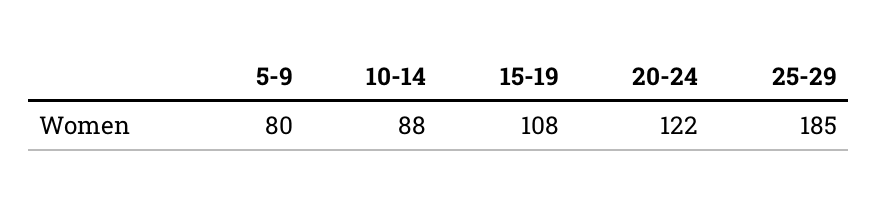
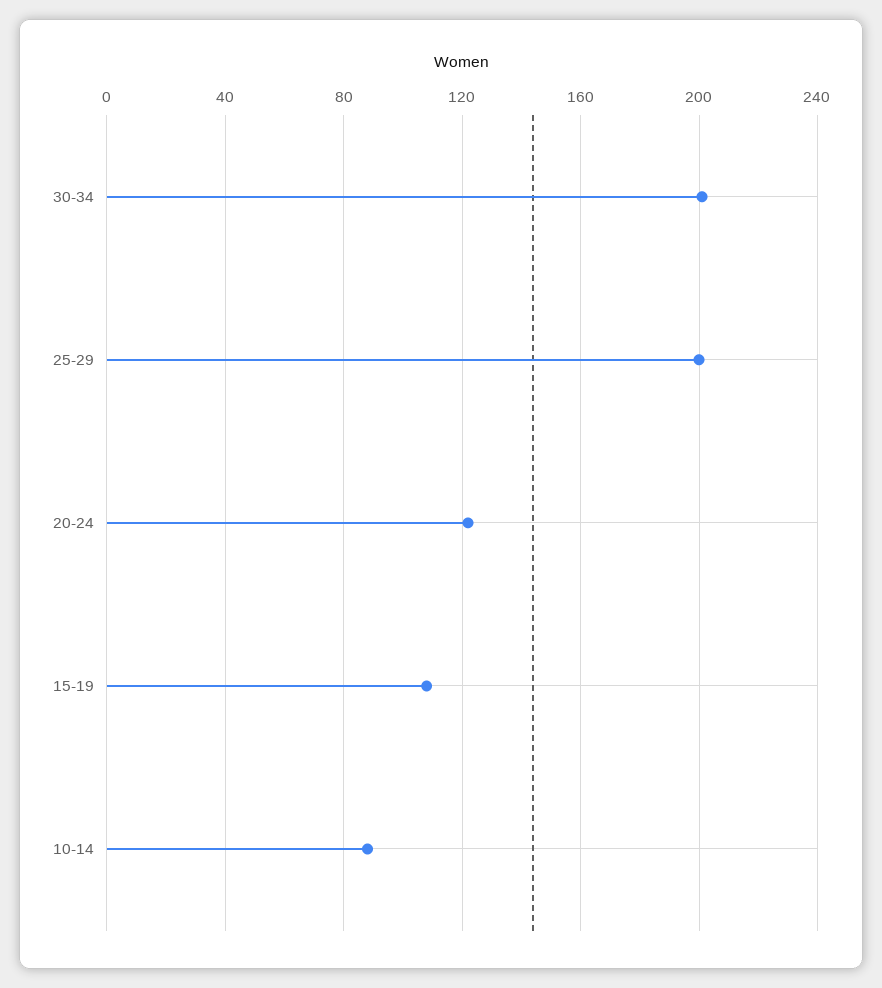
5-9: 80 -> none
25-29: 185 -> 200
30-34: none -> 200

